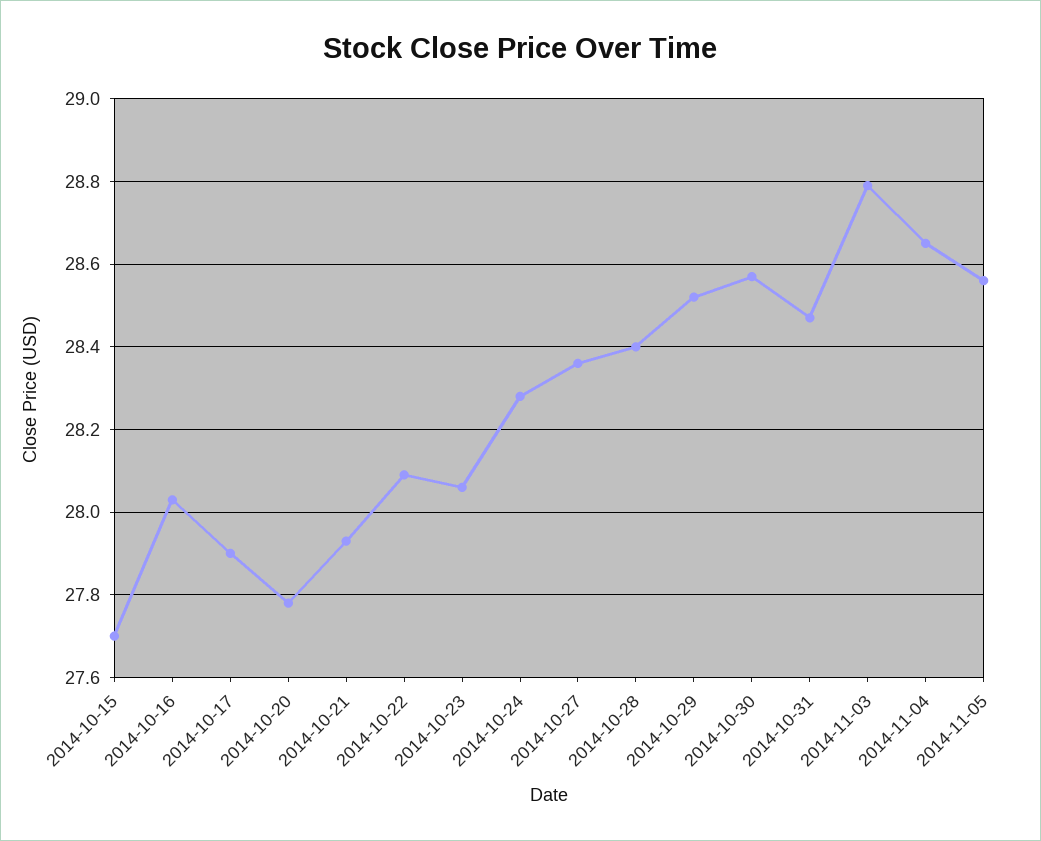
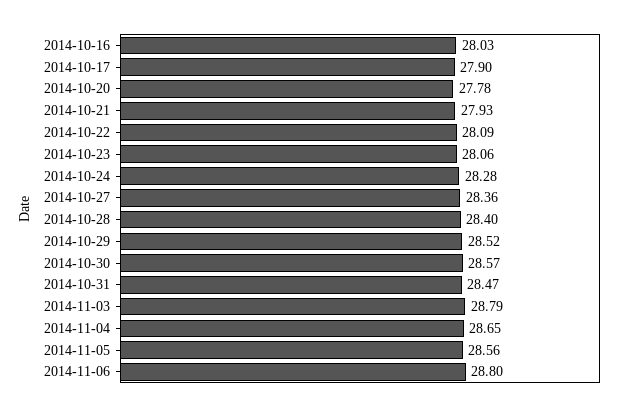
2014-10-15: 27.7 -> none
2014-11-06: none -> 28.8

